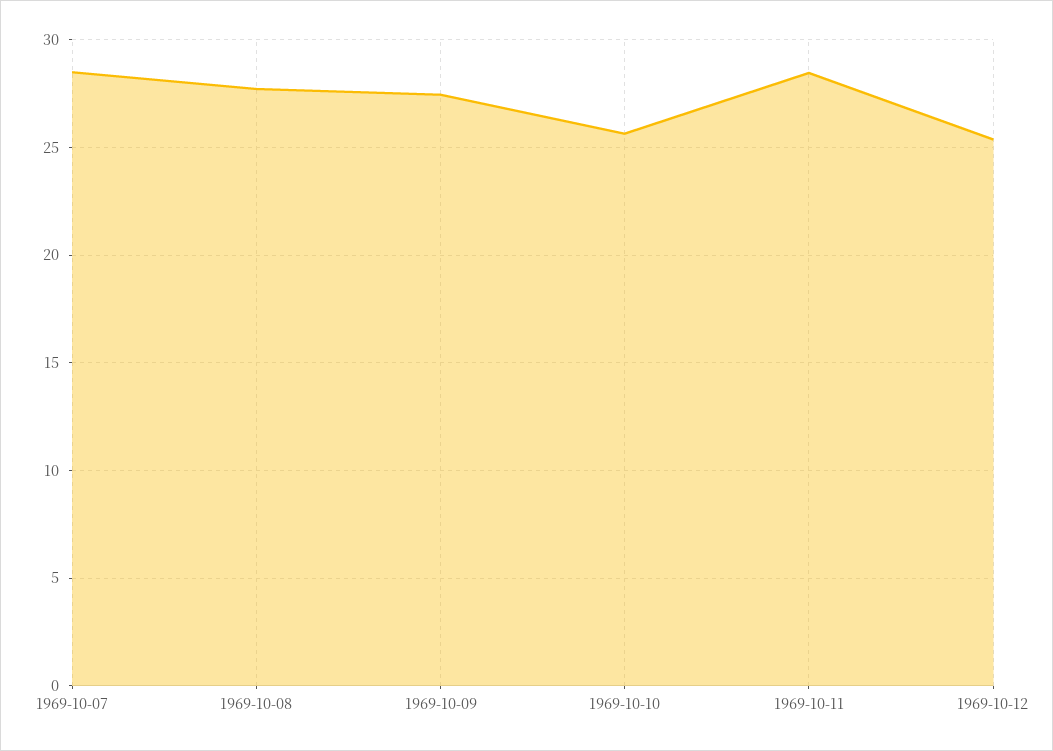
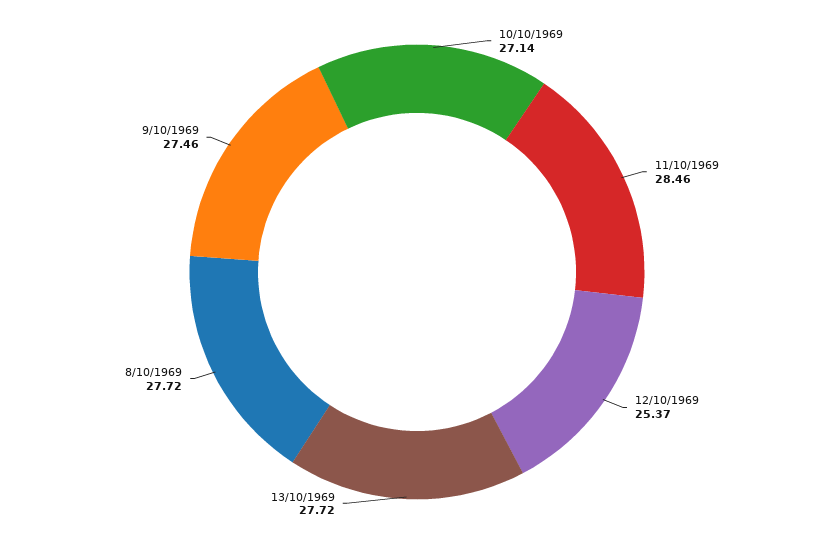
1969-10-07: 28.5 -> none
1969-10-10: 25.5 -> 27.14
13/10/1969: none -> 27.72

